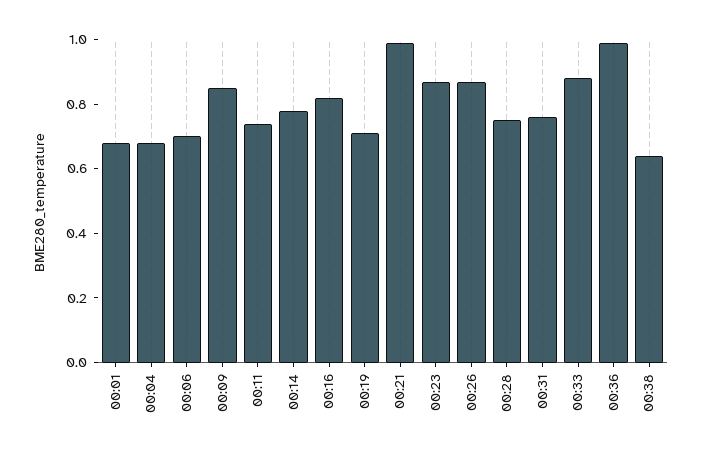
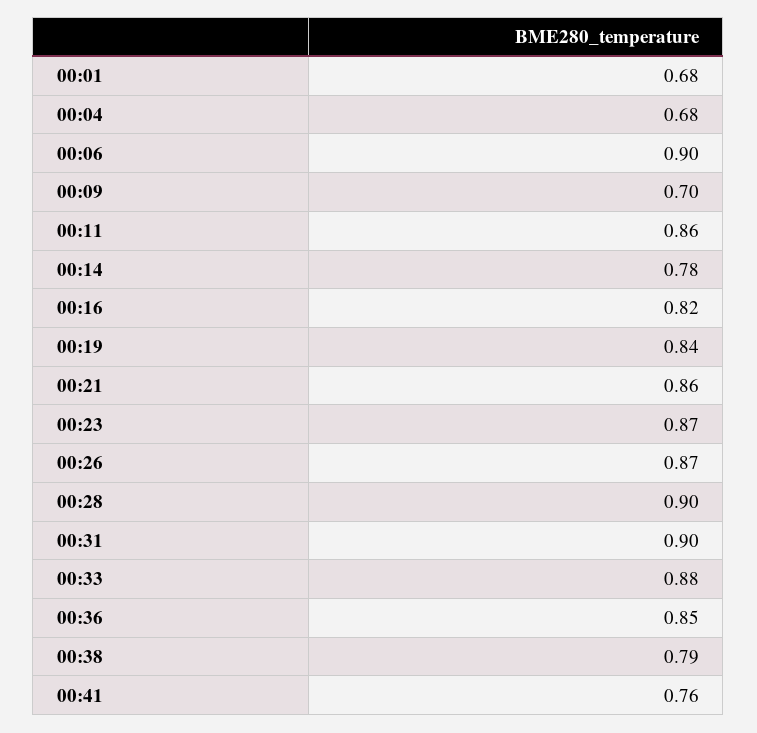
00:06: 0.7 -> 0.9
00:09: 0.85 -> 0.7
00:11: 0.75 -> 0.86
00:19: 0.7 -> 0.84
00:21: 1 -> 0.86
00:28: 0.75 -> 0.9
00:31: 0.75 -> 0.9
00:36: 1 -> 0.85
00:38: 0.65 -> 0.79
00:41: none -> 0.76

